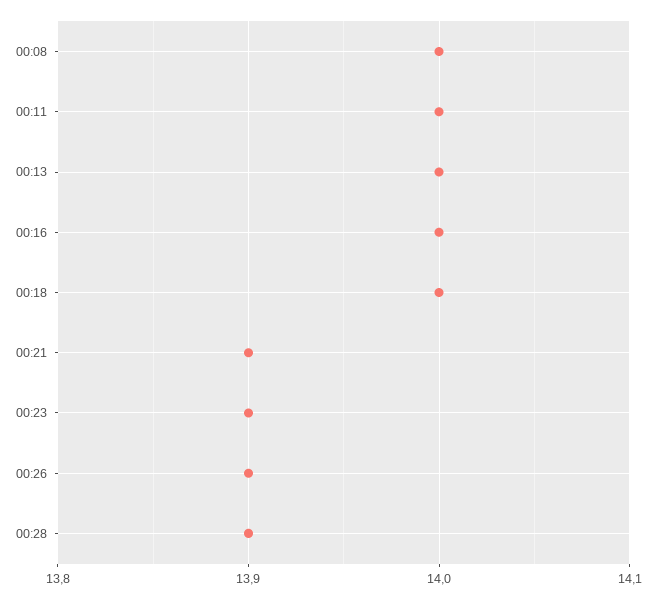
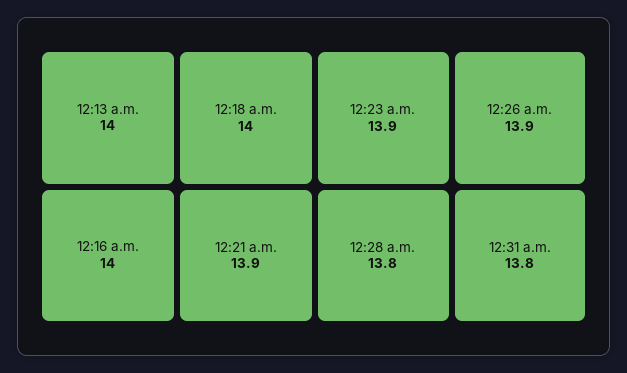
00:08: 14 -> none
00:11: 14 -> none
00:28: 13.9 -> 13.8
12:31 a.m.: none -> 13.8

